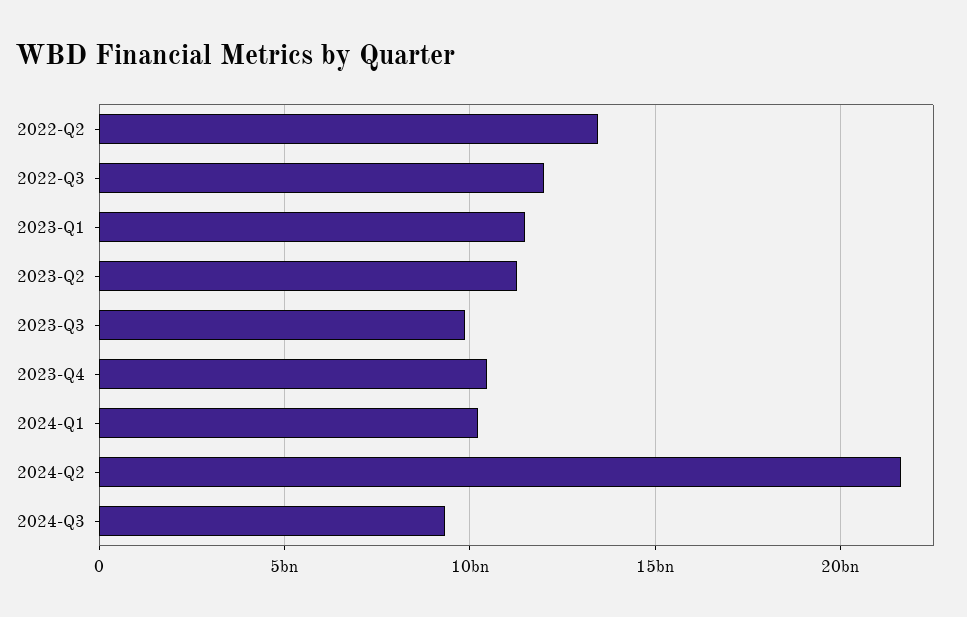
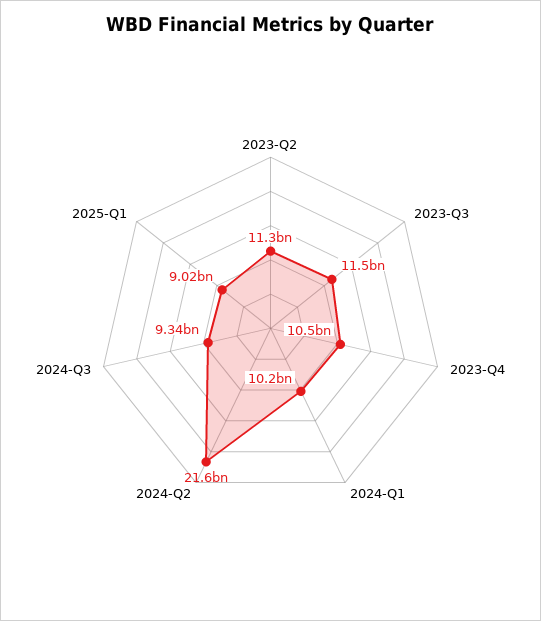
2022-Q2: 13500000000 -> none
2022-Q3: 12000000000 -> none
2023-Q1: 11500000000 -> none
2023-Q3: 10000000000 -> 11500000000
2025-Q1: none -> 9020000000

